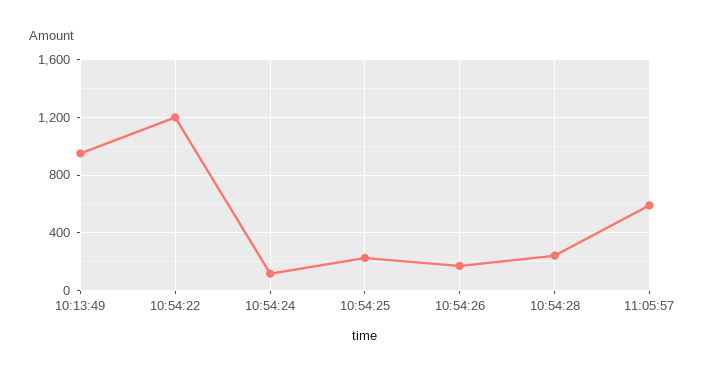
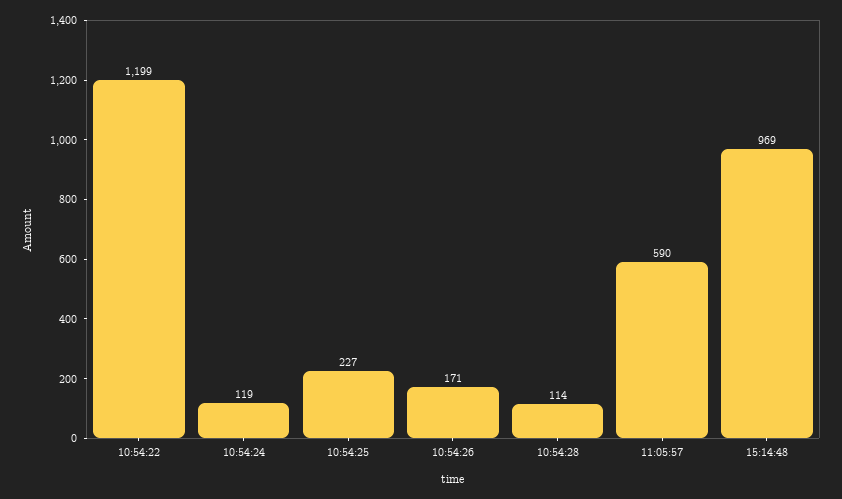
10:13:49: 950 -> none
10:54:28: 250 -> 114
15:14:48: none -> 969

